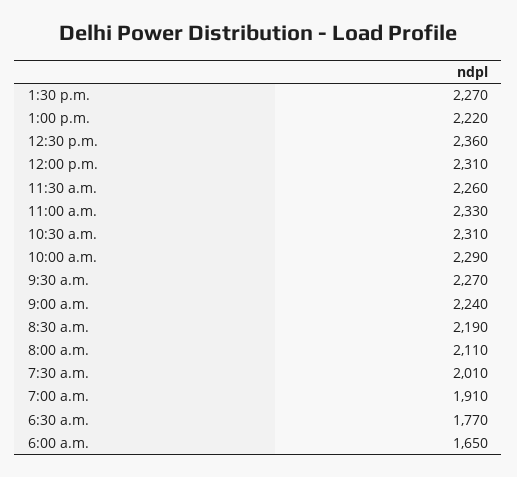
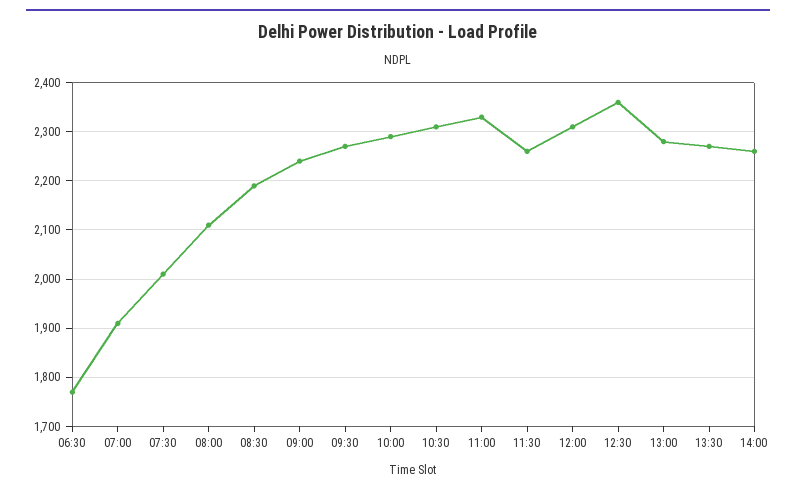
1:00 p.m.: 2220 -> 2280
6:00 a.m.: 1650 -> none
14:00: none -> 2260

